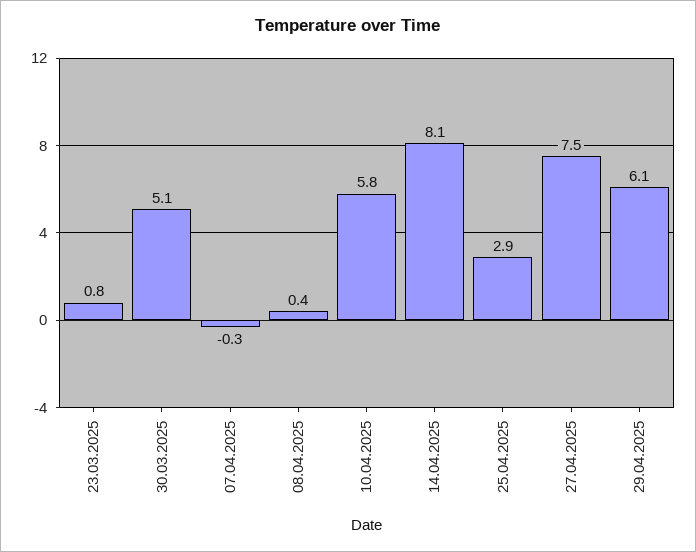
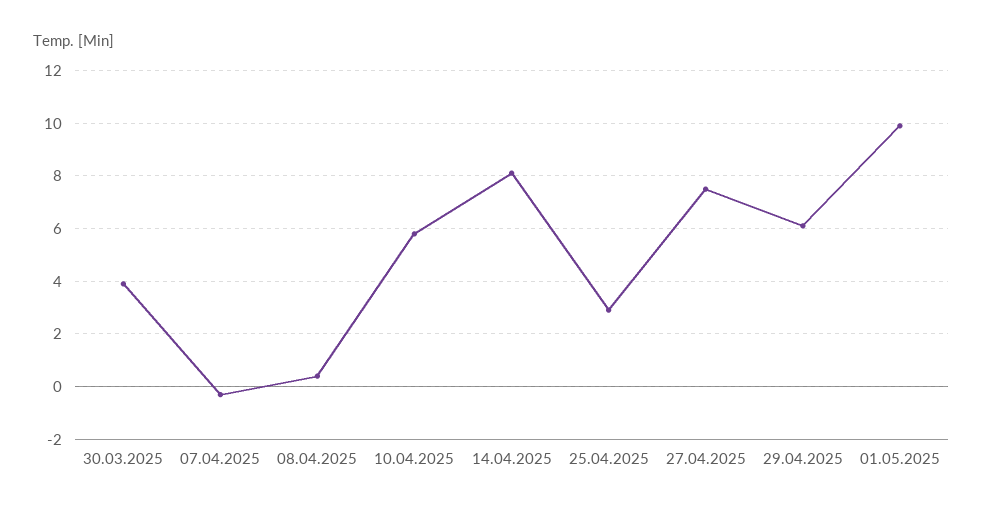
23.03.2025: 0.8 -> none
30.03.2025: 5.1 -> 4
01.05.2025: none -> 10

